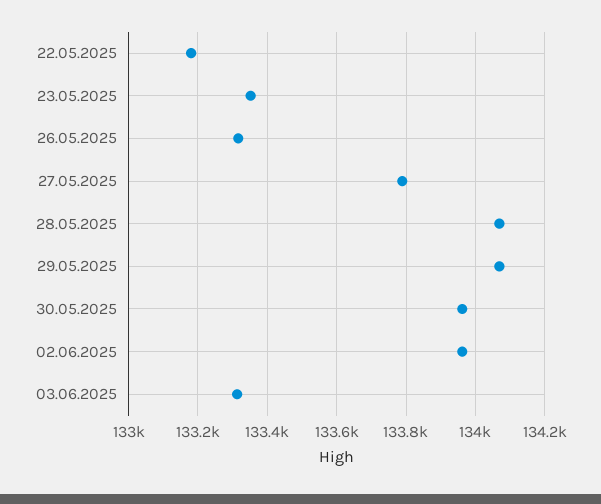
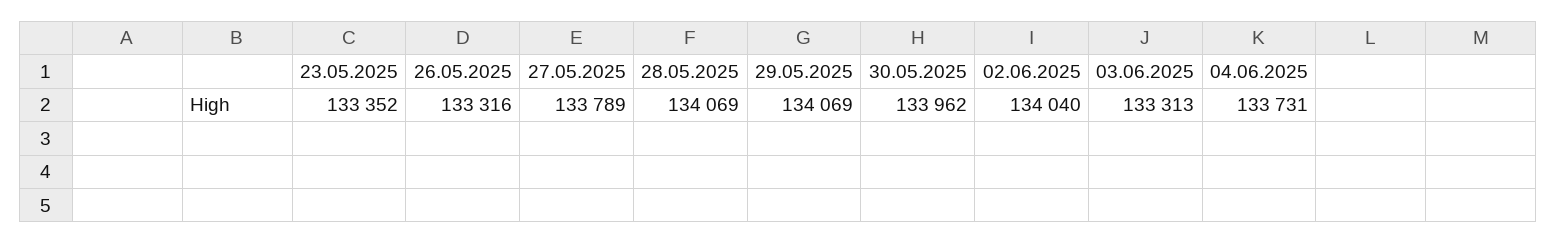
22.05.2025: 133180 -> none
02.06.2025: 133960 -> 134040
04.06.2025: none -> 133731

